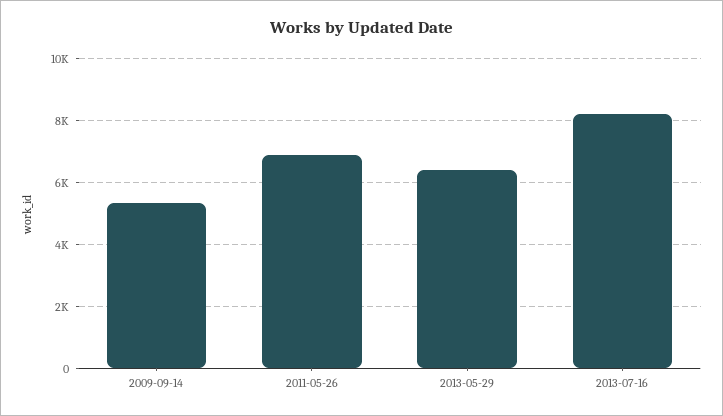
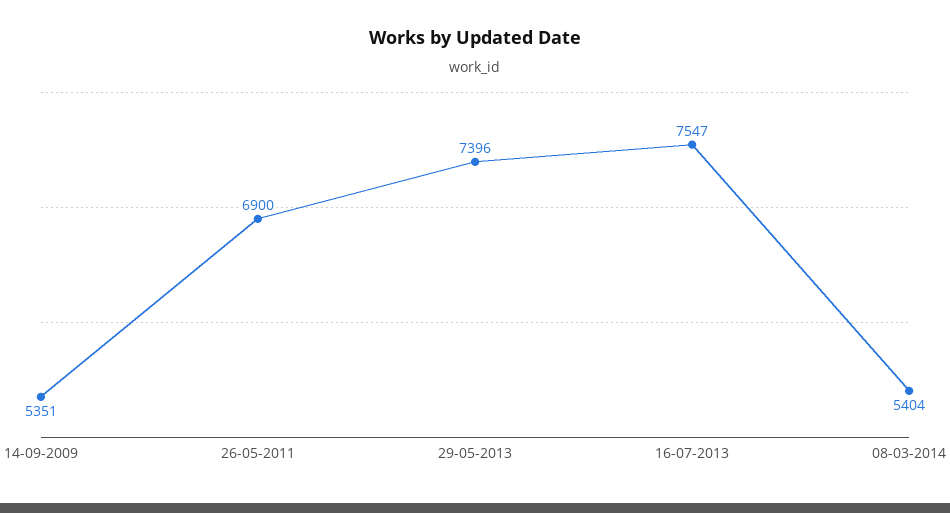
2013-05-29: 6400 -> 7396
2013-07-16: 8200 -> 7547
08-03-2014: none -> 5404

